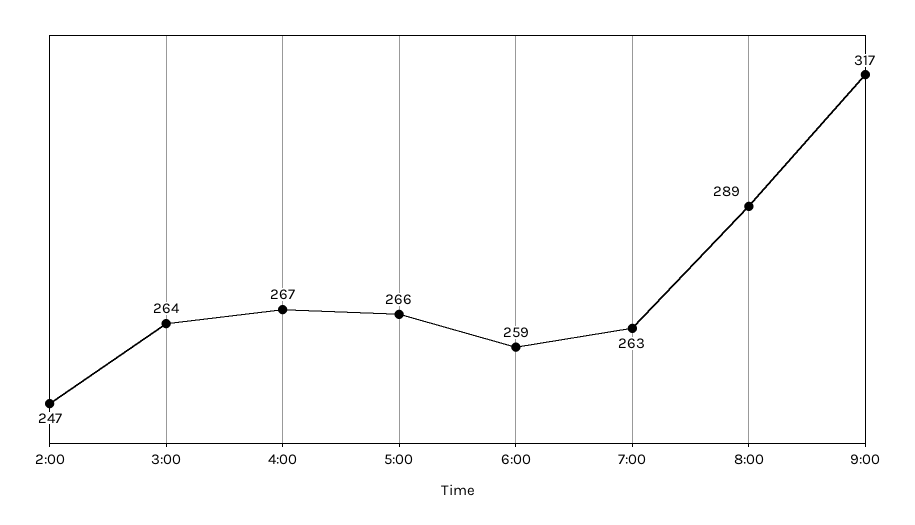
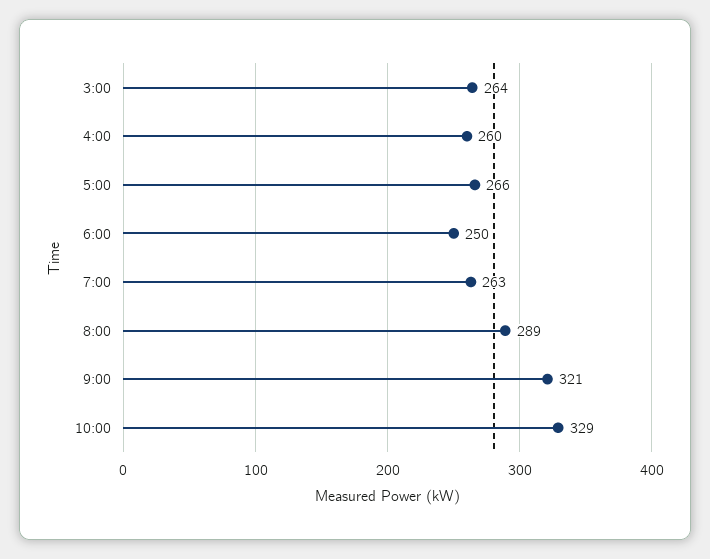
2:00: 247 -> none
4:00: 267 -> 260
6:00: 259 -> 250
9:00: 317 -> 321
10:00: none -> 329

